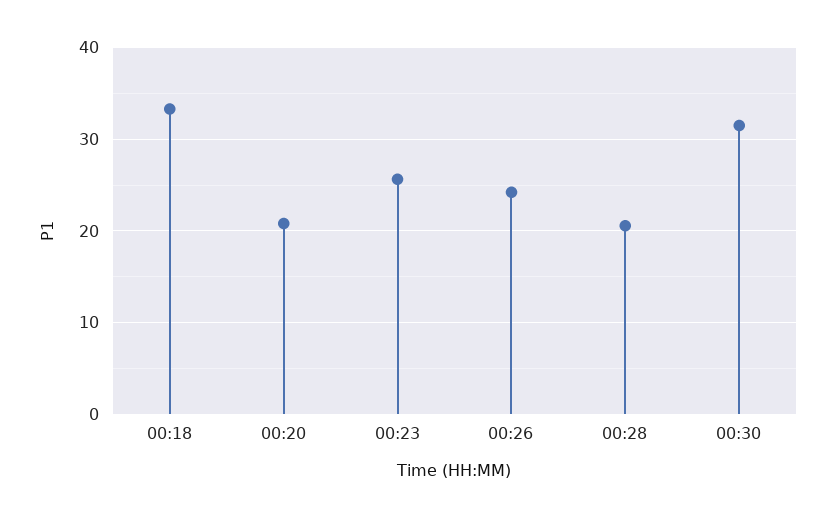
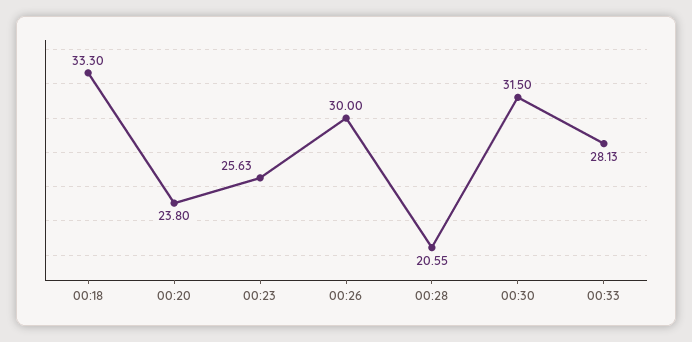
00:20: 21 -> 23.8
00:26: 24 -> 30
00:33: none -> 28.13

